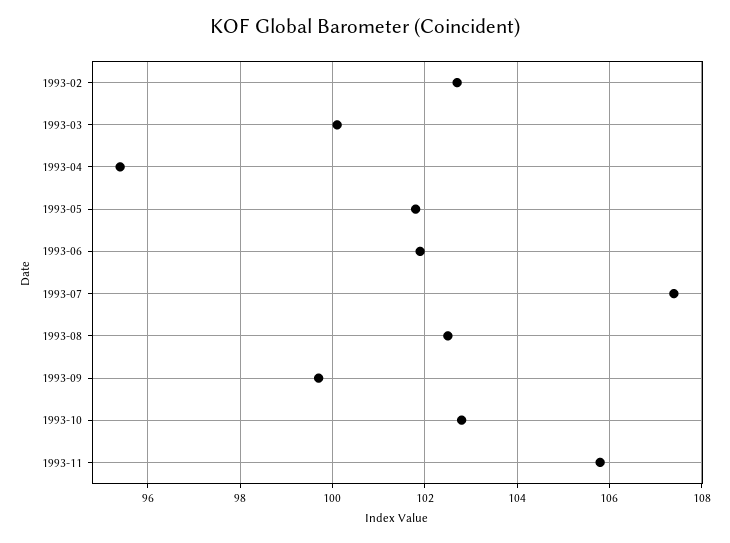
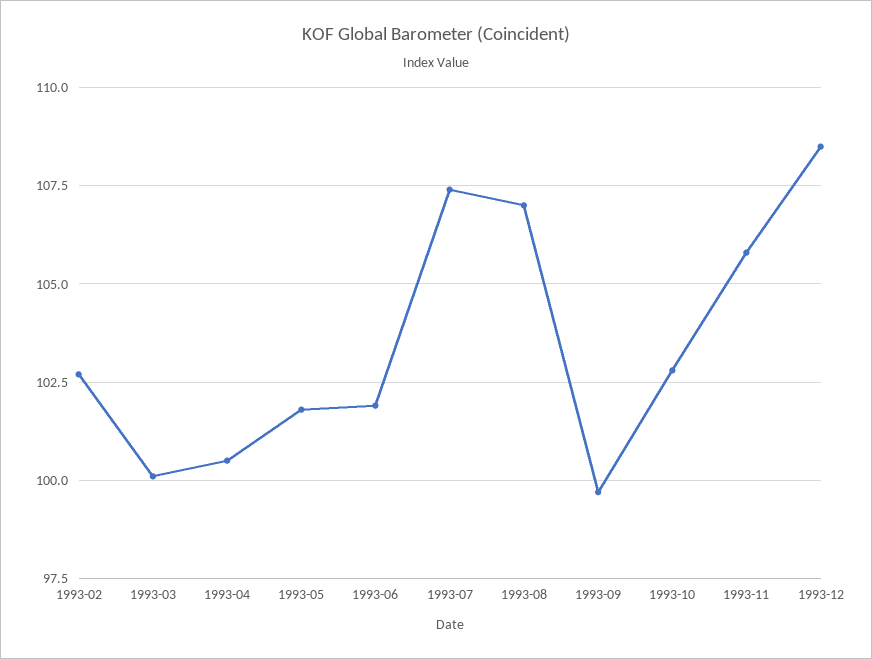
1993-04: 95.5 -> 100.5
1993-08: 102.5 -> 107
1993-12: none -> 108.5

